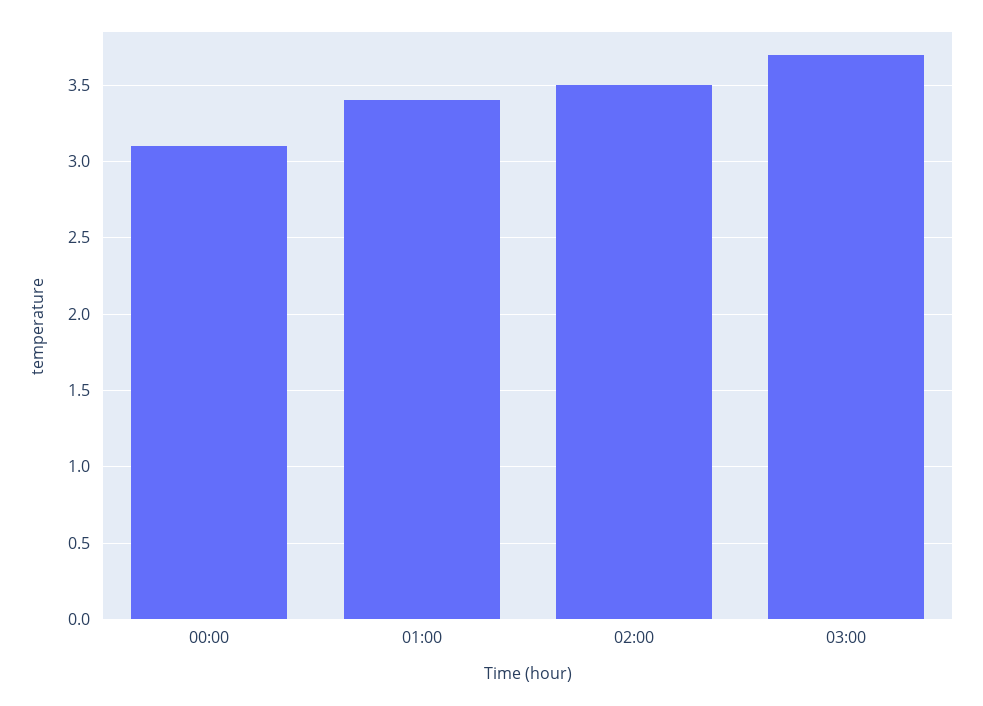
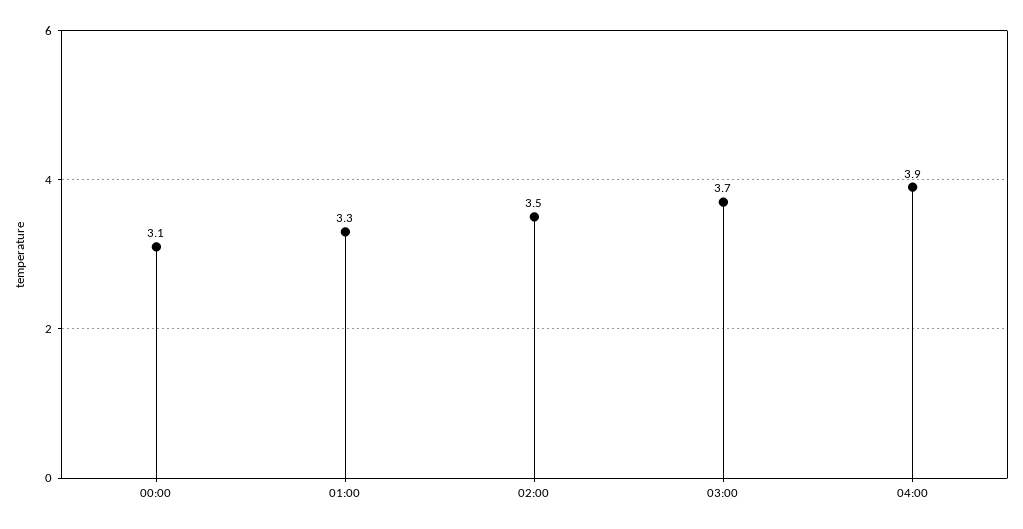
01:00: 3.4 -> 3.3
04:00: none -> 3.9

